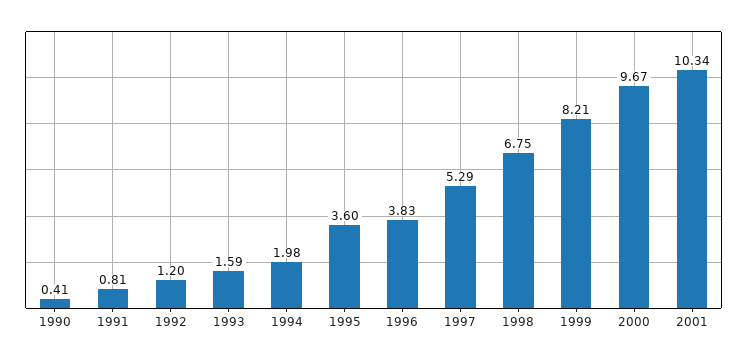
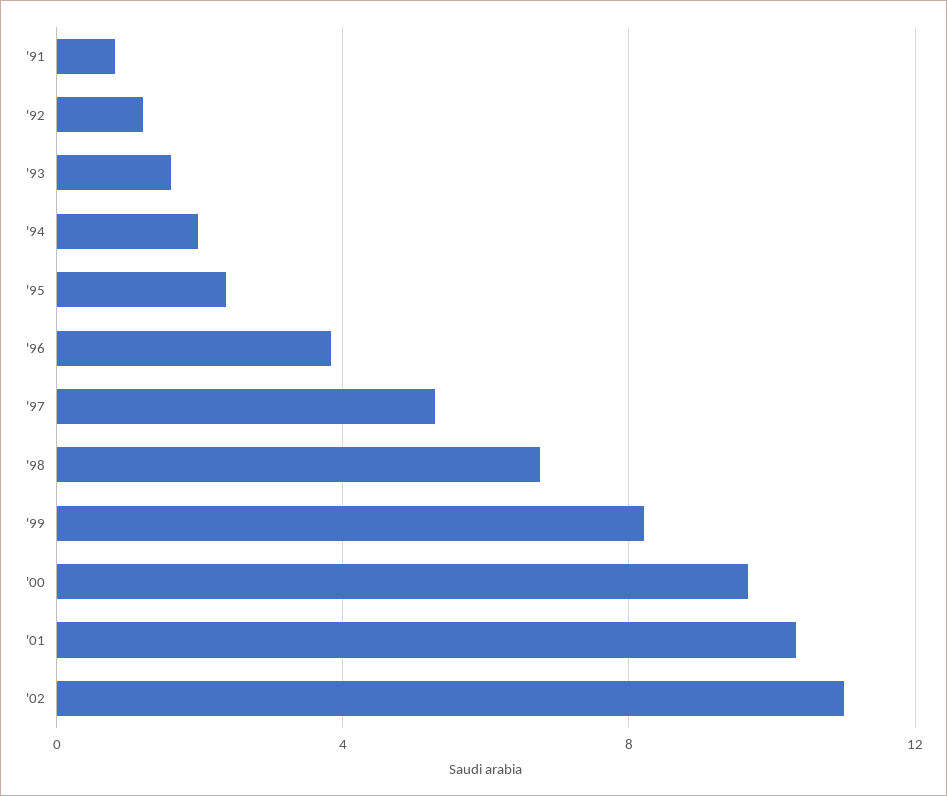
1990: 0.41 -> none
1995: 3.6 -> 2.5
'02: none -> 11

